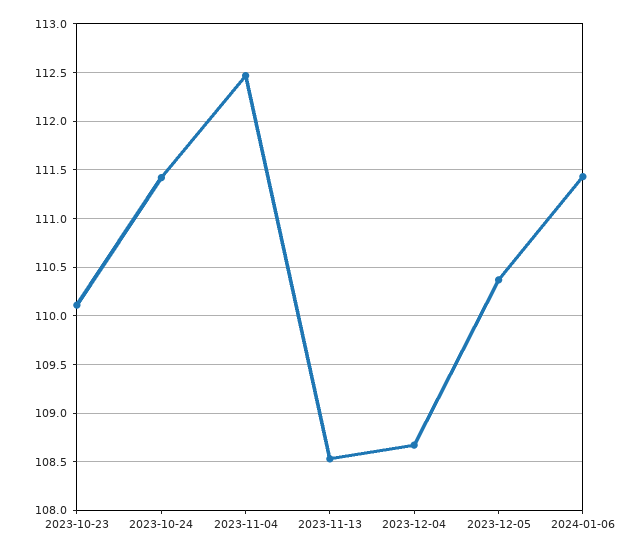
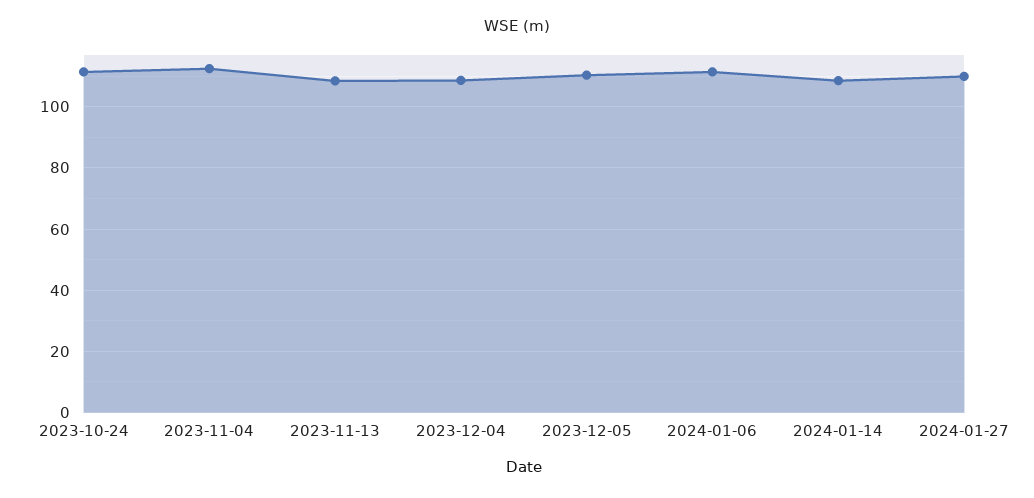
2023-10-23: 110.1 -> none
2024-01-14: none -> 108
2024-01-27: none -> 110

